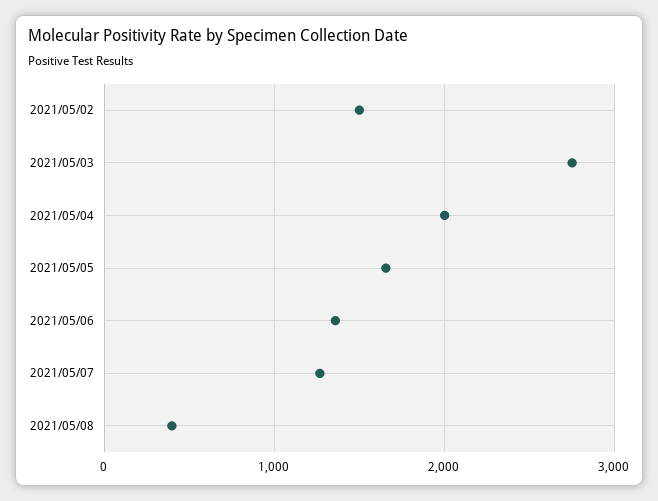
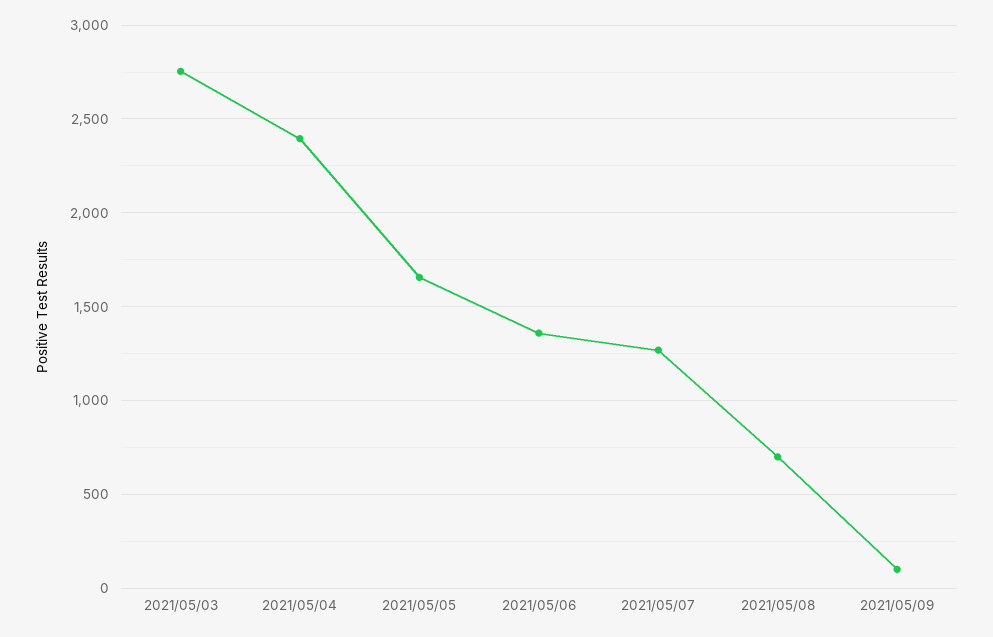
2021/05/02: 1500 -> none
2021/05/04: 2000 -> 2400
2021/05/08: 400 -> 700
2021/05/09: none -> 100

